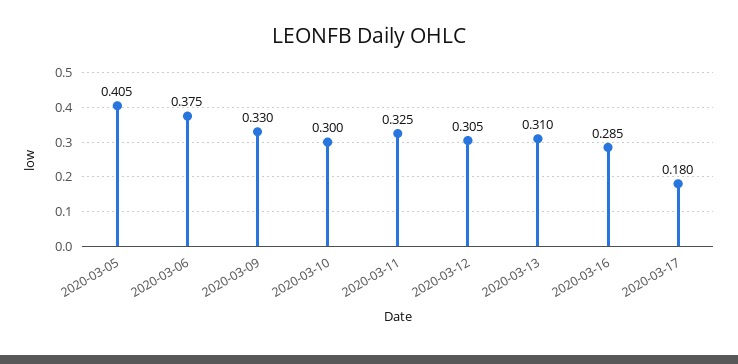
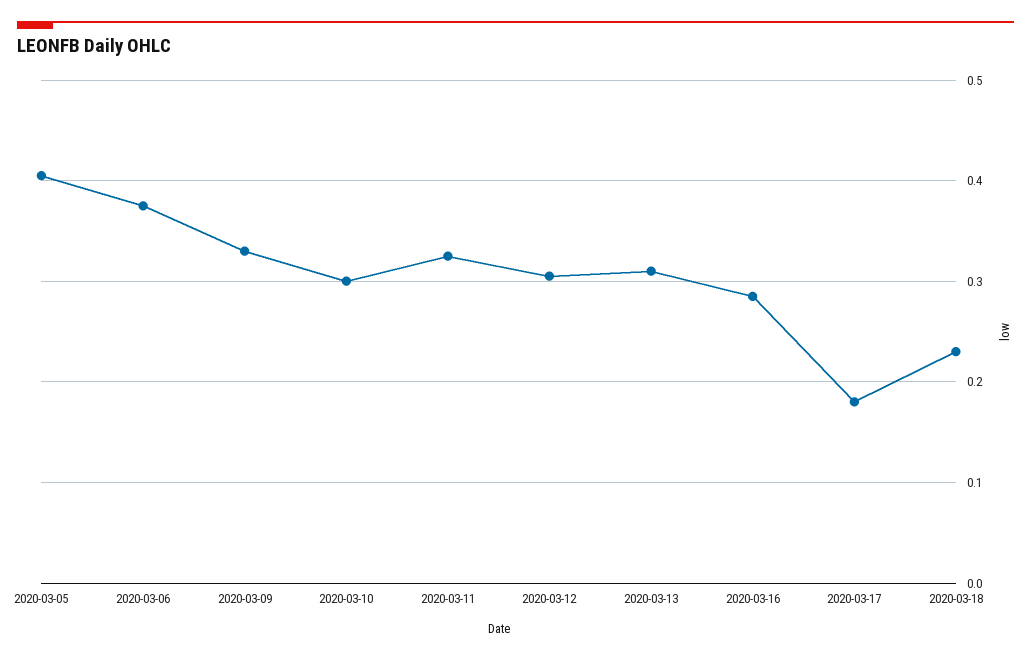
2020-03-18: none -> 0.23

